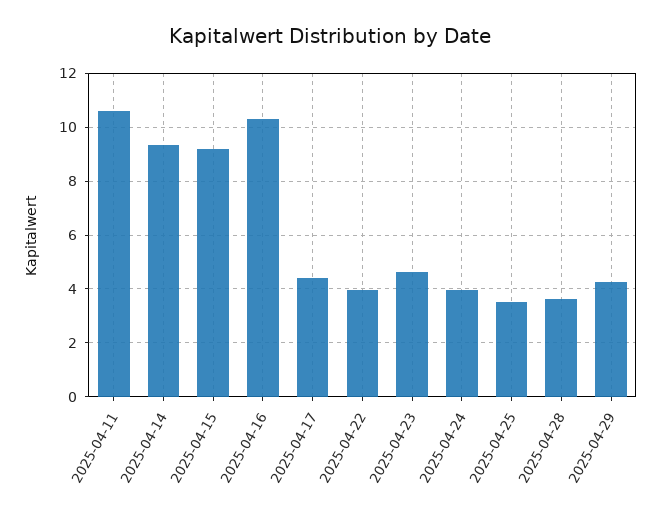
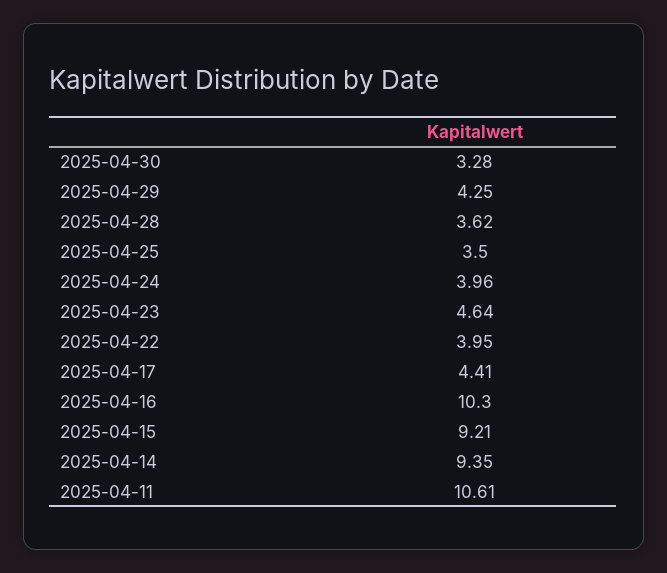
2025-04-30: none -> 3.28

